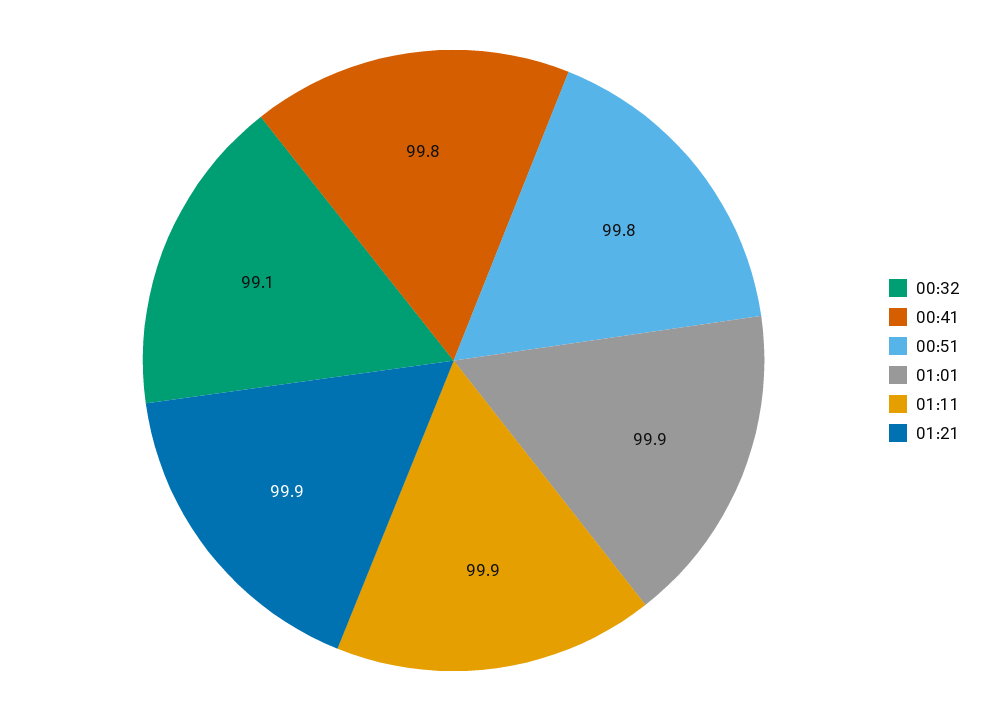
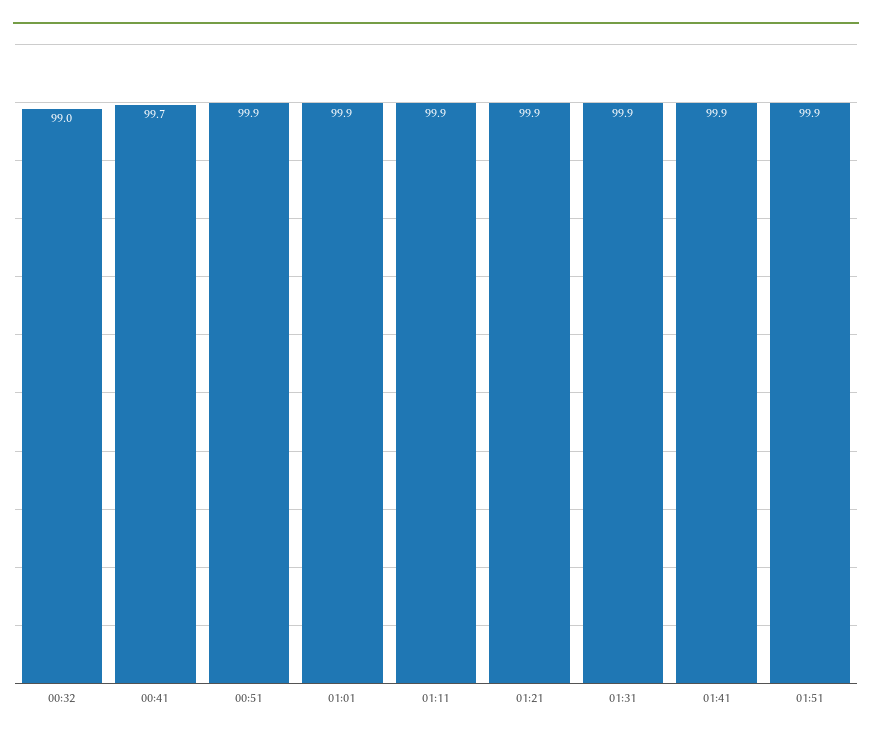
00:32: 99.1 -> 99
00:41: 99.8 -> 99.7
00:51: 99.8 -> 99.9
01:31: none -> 99.9
01:41: none -> 99.9
01:51: none -> 99.9

